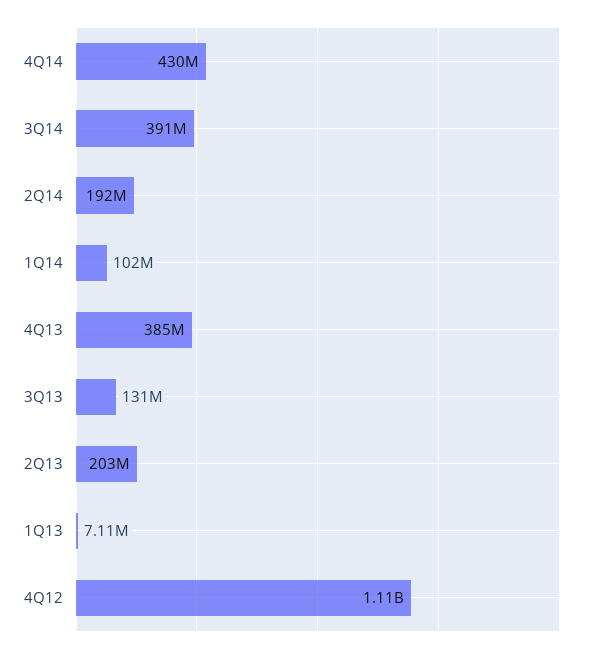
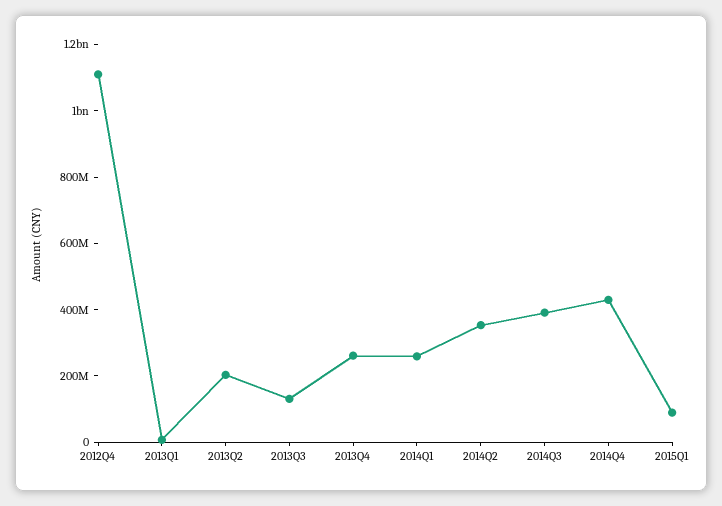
2Q14: 192000000 -> 350000000
1Q14: 102000000 -> 250000000
4Q13: 385000000 -> 250000000
2015Q1: none -> 100000000

